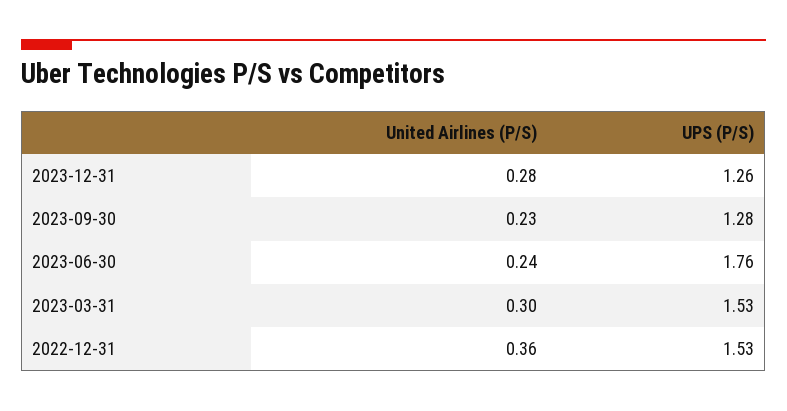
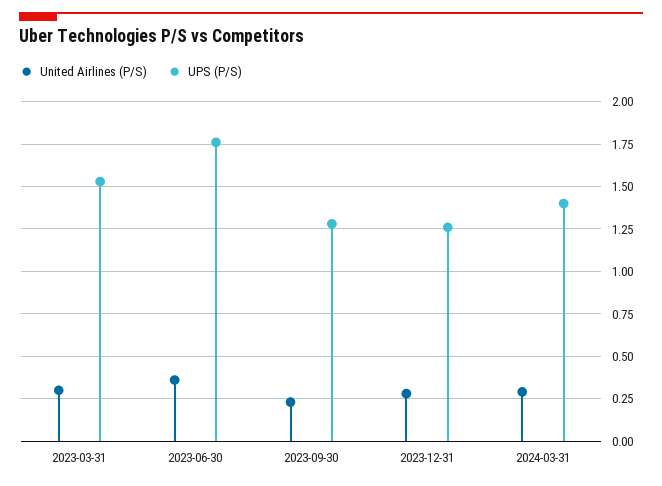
United Airlines (P/S), 2023-06-30: 0.24 -> 0.35
United Airlines (P/S), 2022-12-31: 0.36 -> none
UPS (P/S), 2022-12-31: 1.53 -> none
United Airlines (P/S), 2024-03-31: none -> 0.3
UPS (P/S), 2024-03-31: none -> 1.4

